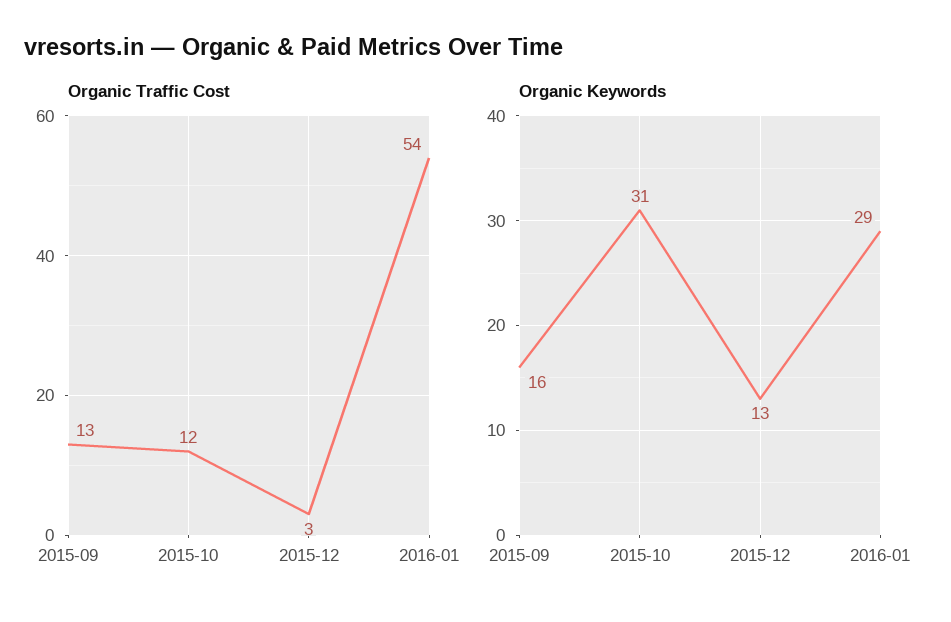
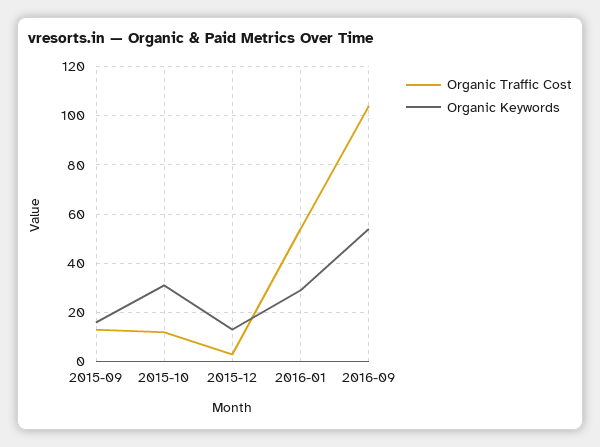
Organic Traffic Cost, 2016-09: none -> 105
Organic Keywords, 2016-09: none -> 55

